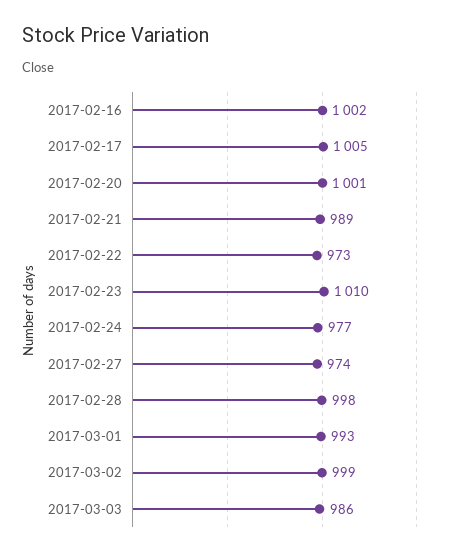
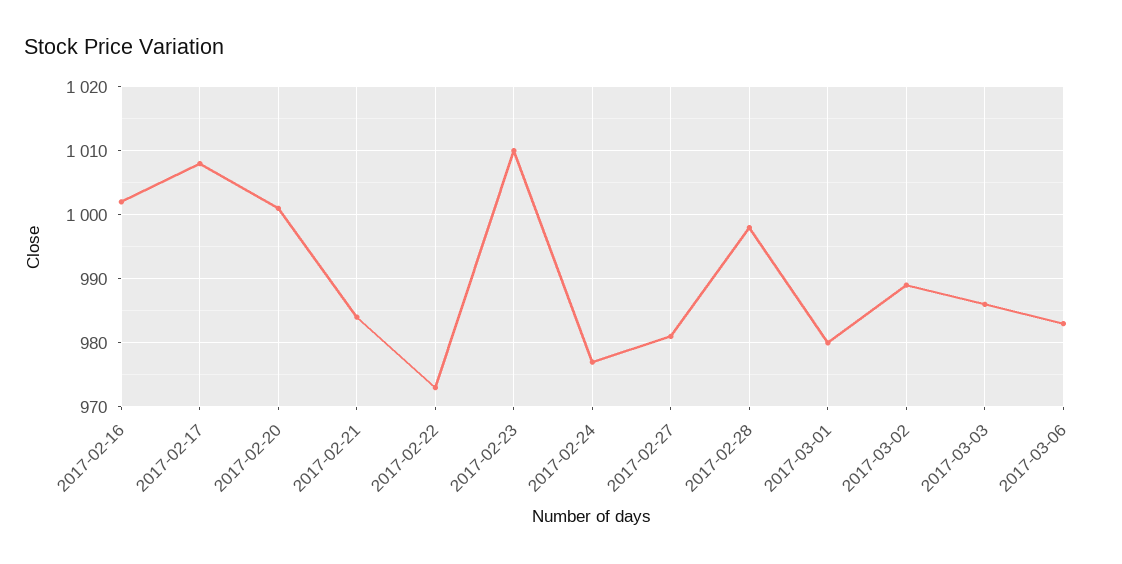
2017-02-17: 1005 -> 1008
2017-02-21: 989 -> 984
2017-02-27: 974 -> 981
2017-03-01: 993 -> 980
2017-03-02: 999 -> 989
2017-03-06: none -> 983

